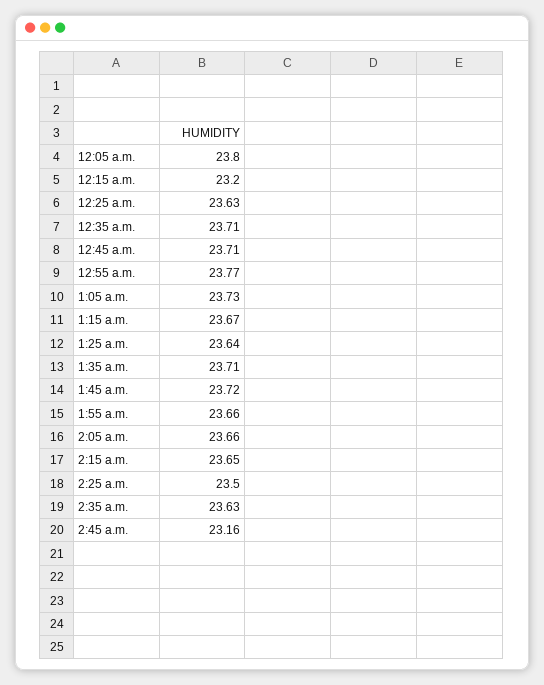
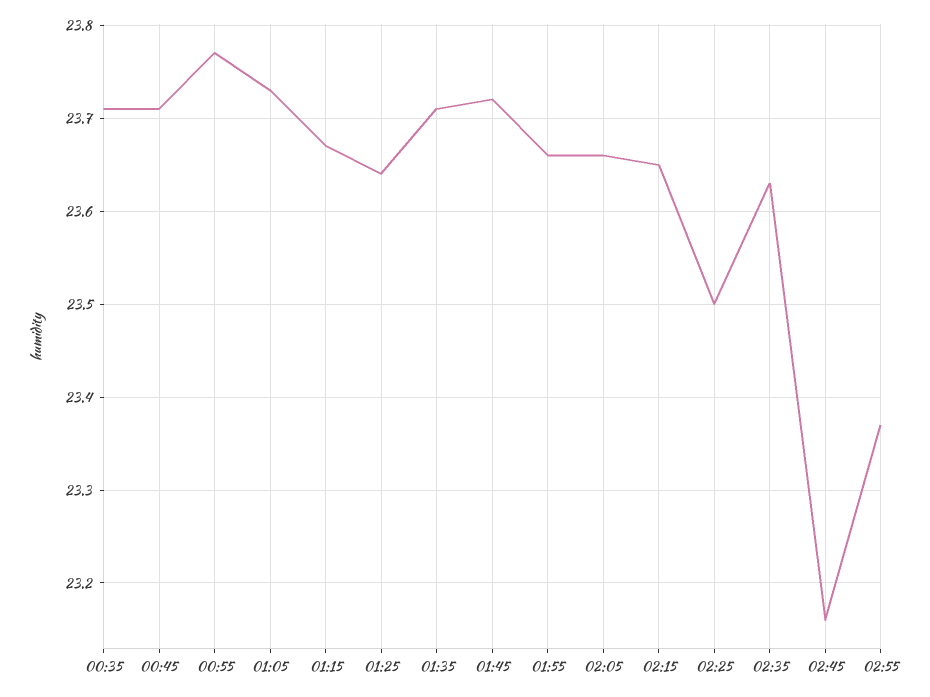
12:05 a.m.: 23.8 -> none
12:15 a.m.: 23.2 -> none
12:25 a.m.: 23.63 -> none
02:55: none -> 23.37

